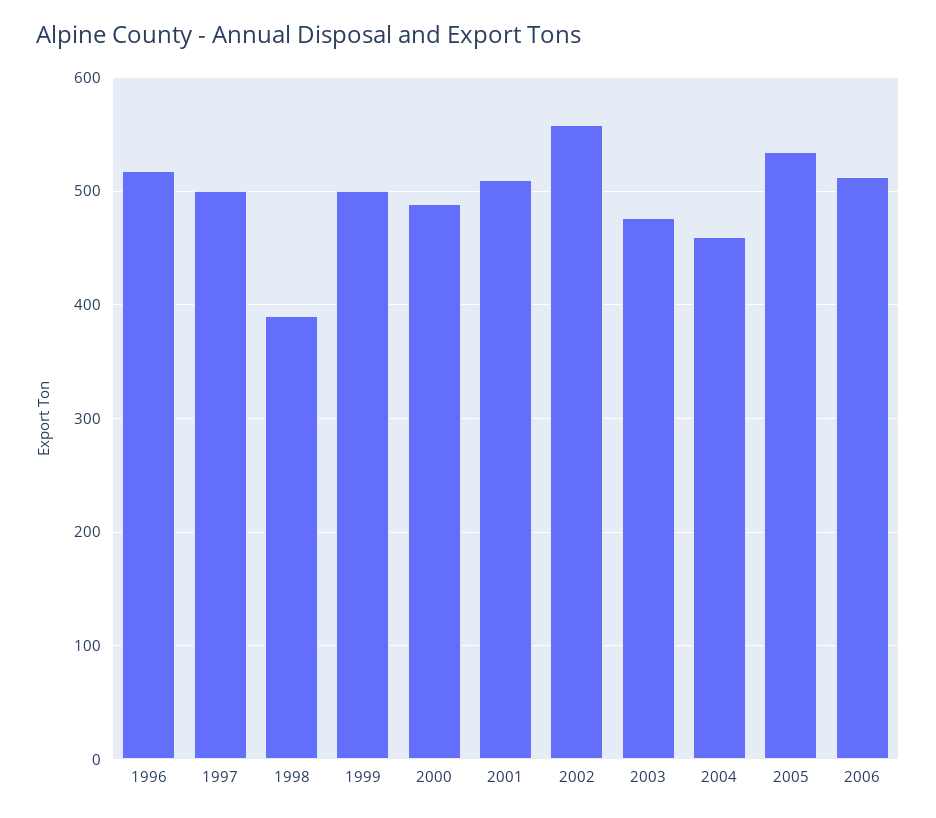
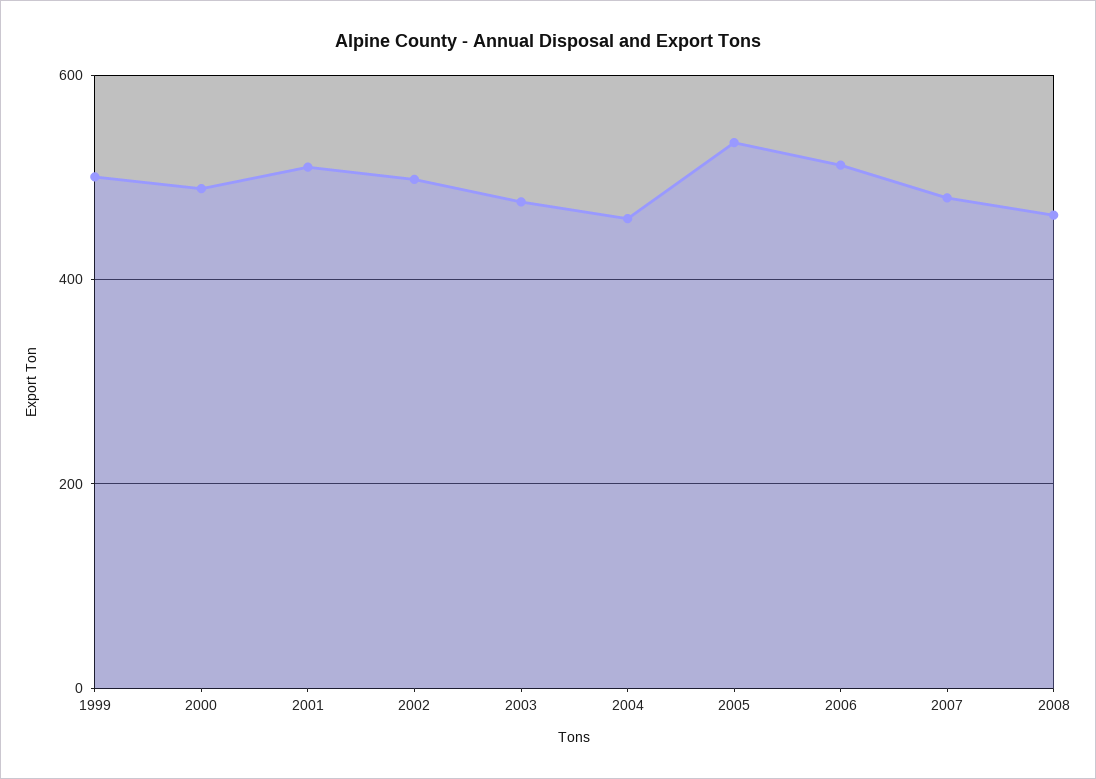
1996: 520 -> none
1997: 500 -> none
1998: 390 -> none
2002: 560 -> 500
2007: none -> 480
2008: none -> 460

